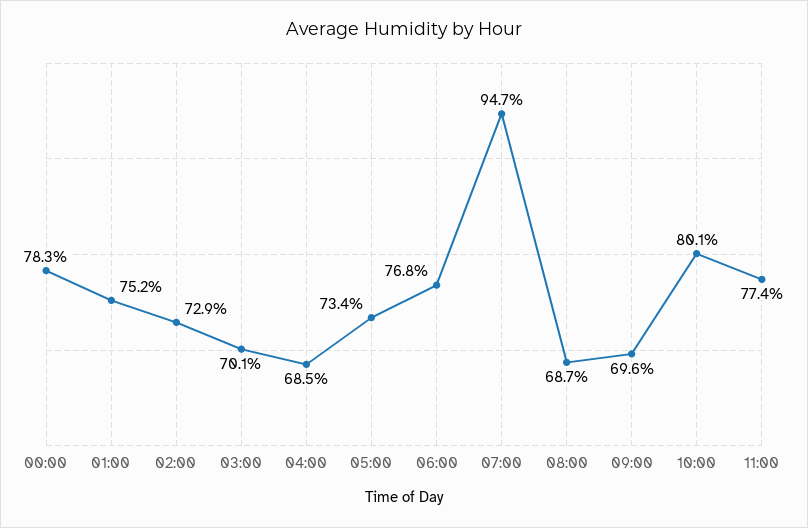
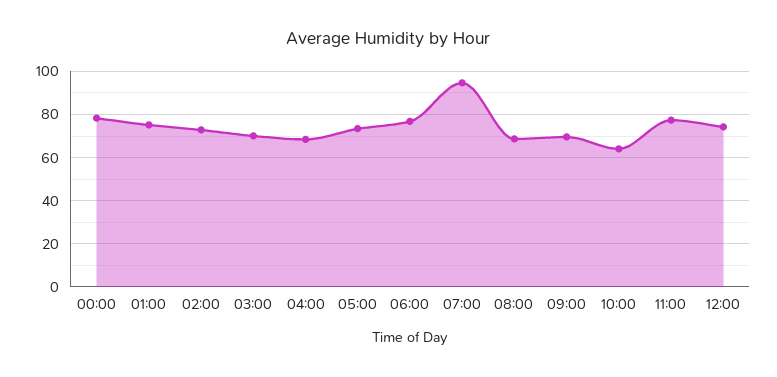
10:00: 80.1 -> 65
12:00: none -> 75

